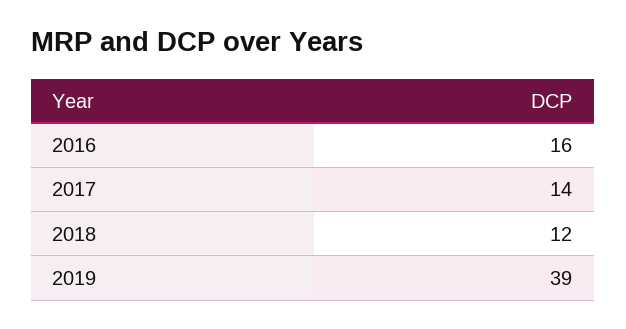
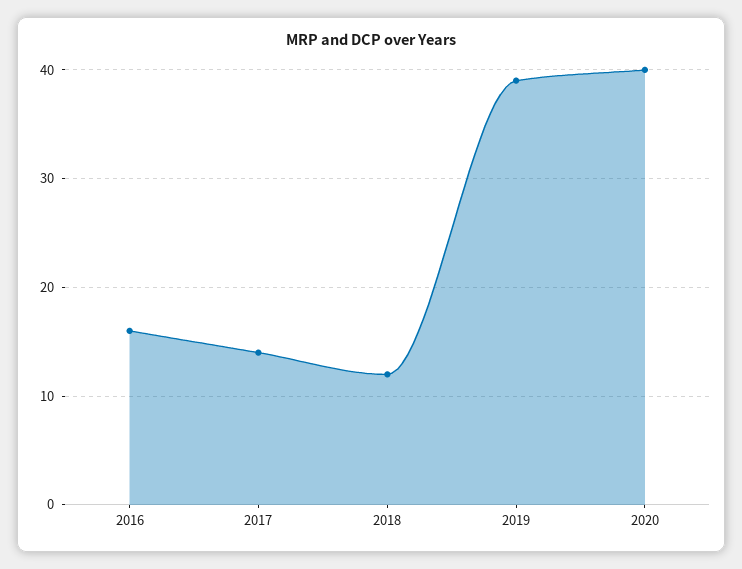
2020: none -> 40

